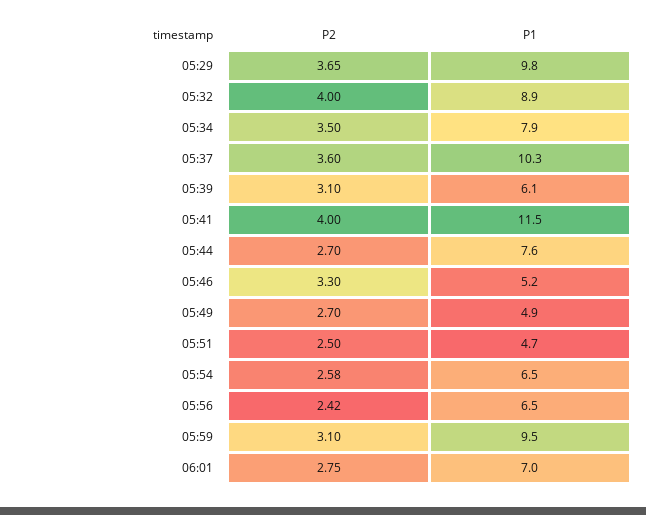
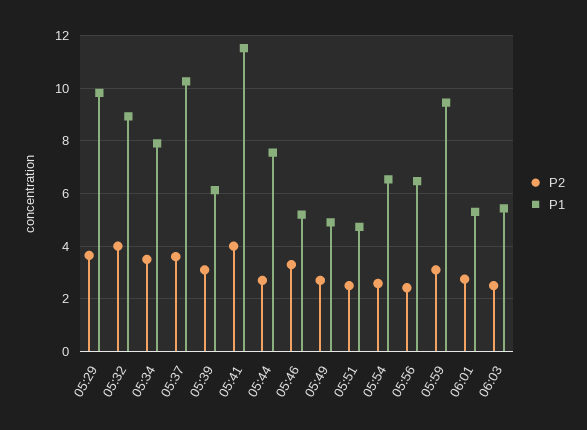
P1, 06:01: 7 -> 5.25
P2, 06:03: none -> 2.5
P1, 06:03: none -> 5.5

